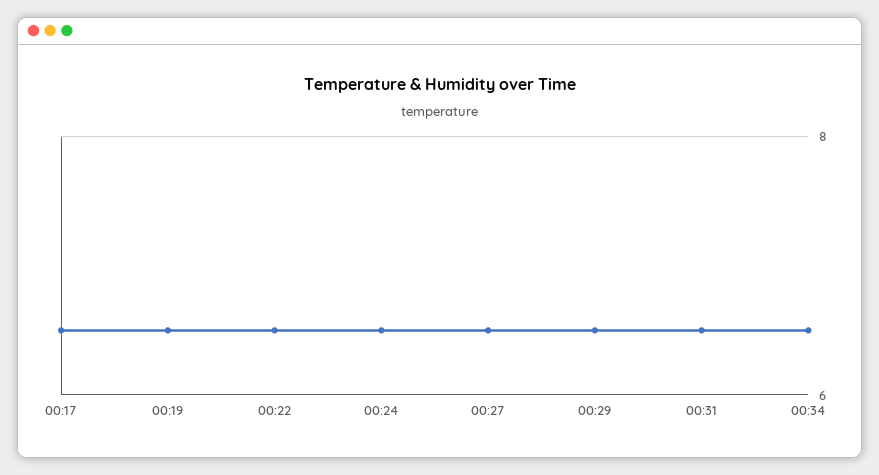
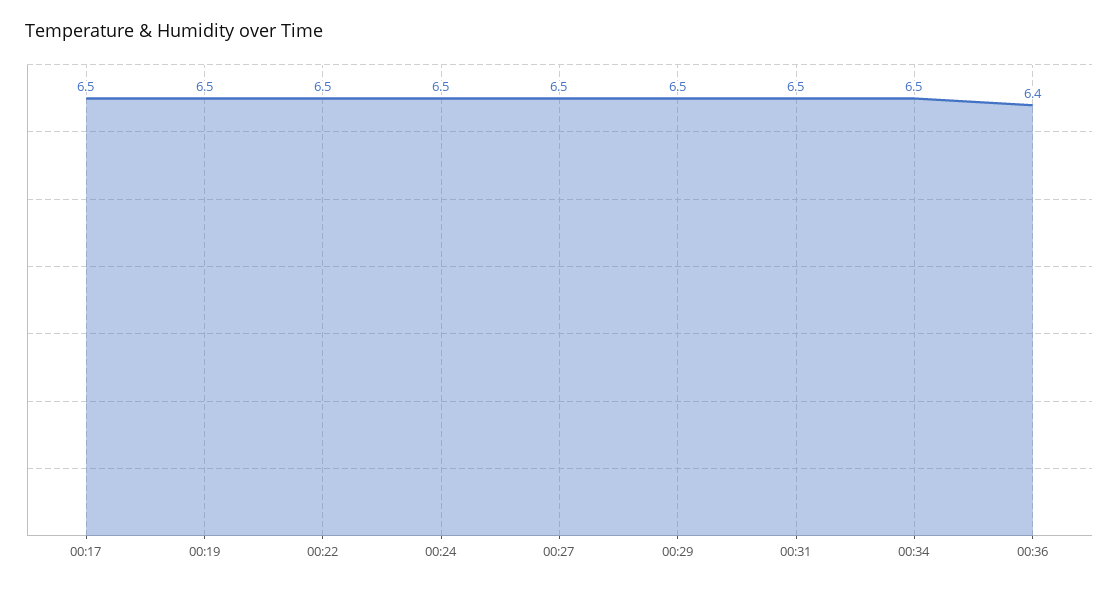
00:36: none -> 6.4

